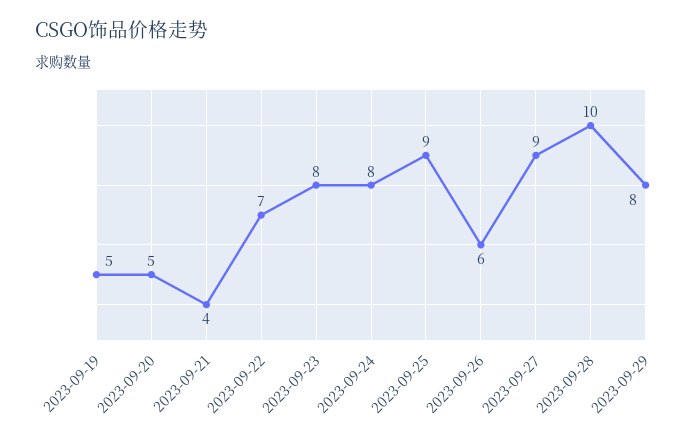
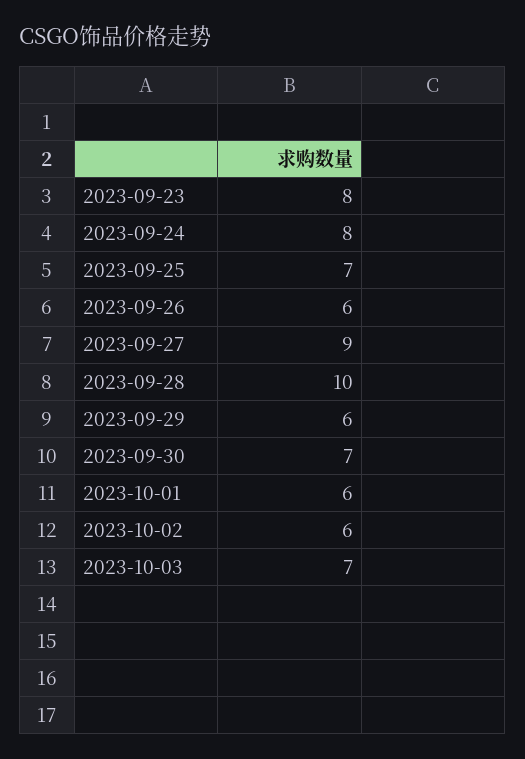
2023-09-19: 5 -> none
2023-09-20: 5 -> none
2023-09-21: 4 -> none
2023-09-22: 7 -> none
2023-09-25: 9 -> 7
2023-09-29: 8 -> 6
2023-09-30: none -> 7
2023-10-01: none -> 6
2023-10-02: none -> 6
2023-10-03: none -> 7

